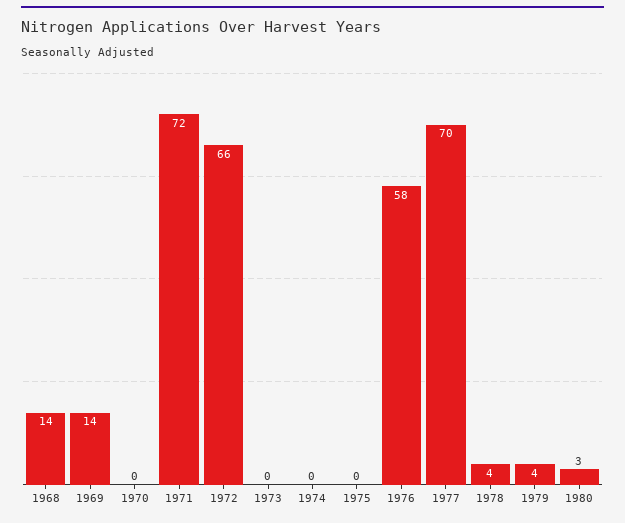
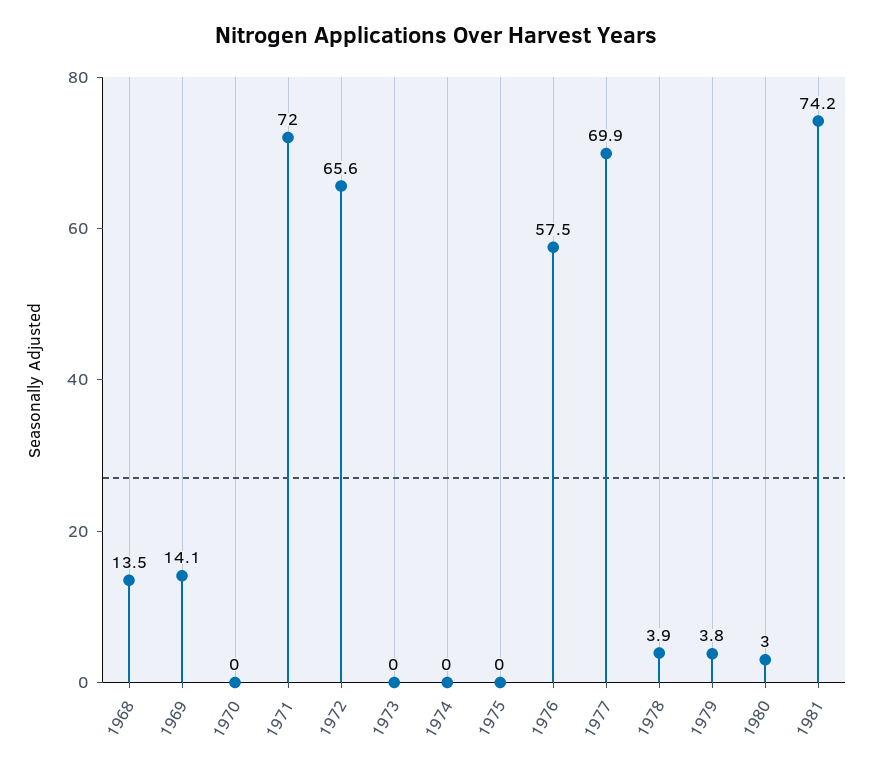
1981: none -> 74.2

